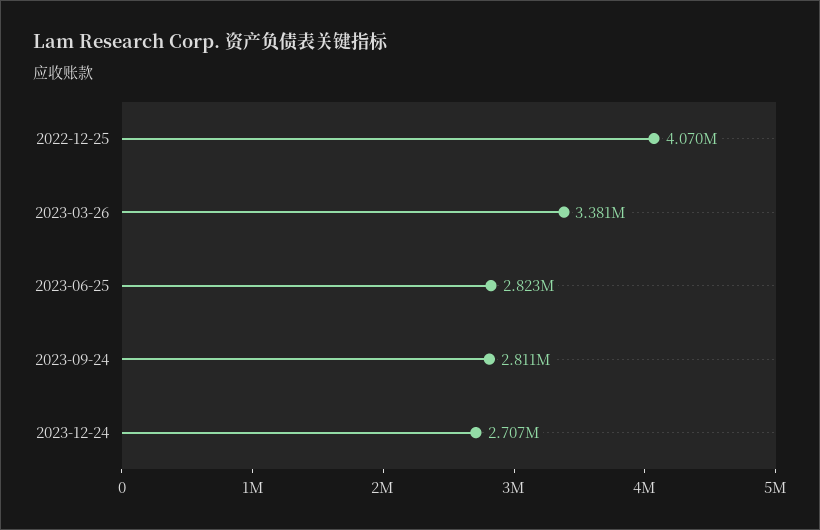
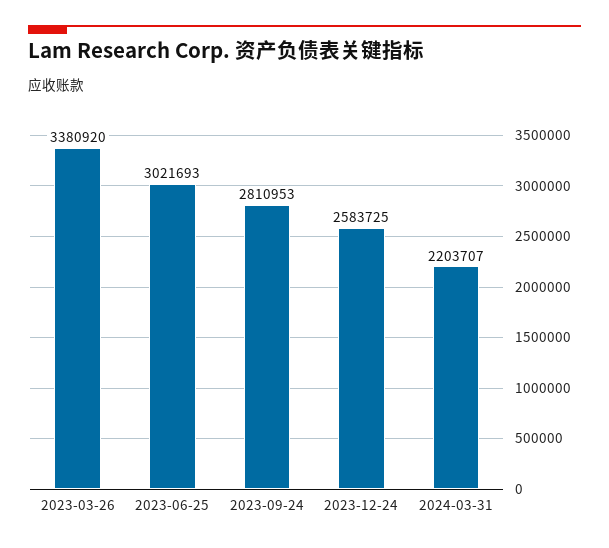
2022-12-25: 4070000 -> none
2023-06-25: 2823000 -> 3021693
2023-12-24: 2707000 -> 2583725
2024-03-31: none -> 2203707

